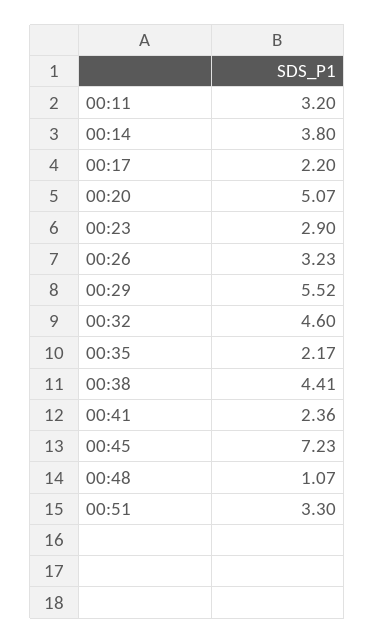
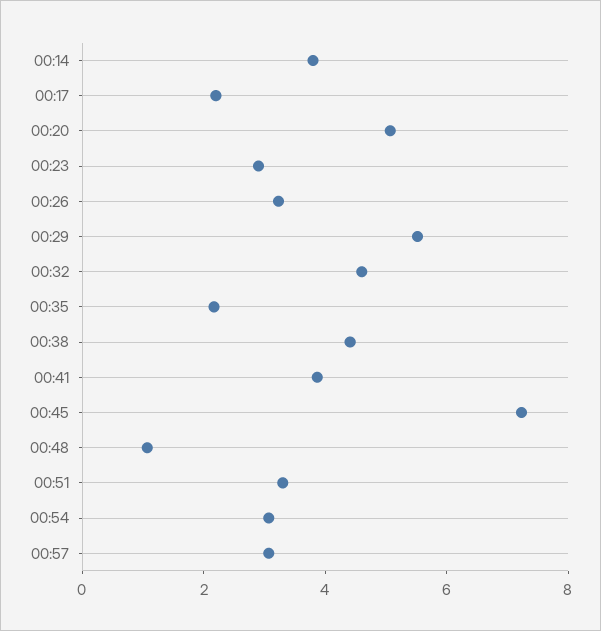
00:11: 3.2 -> none
00:41: 2.36 -> 4
00:54: none -> 3
00:57: none -> 3

